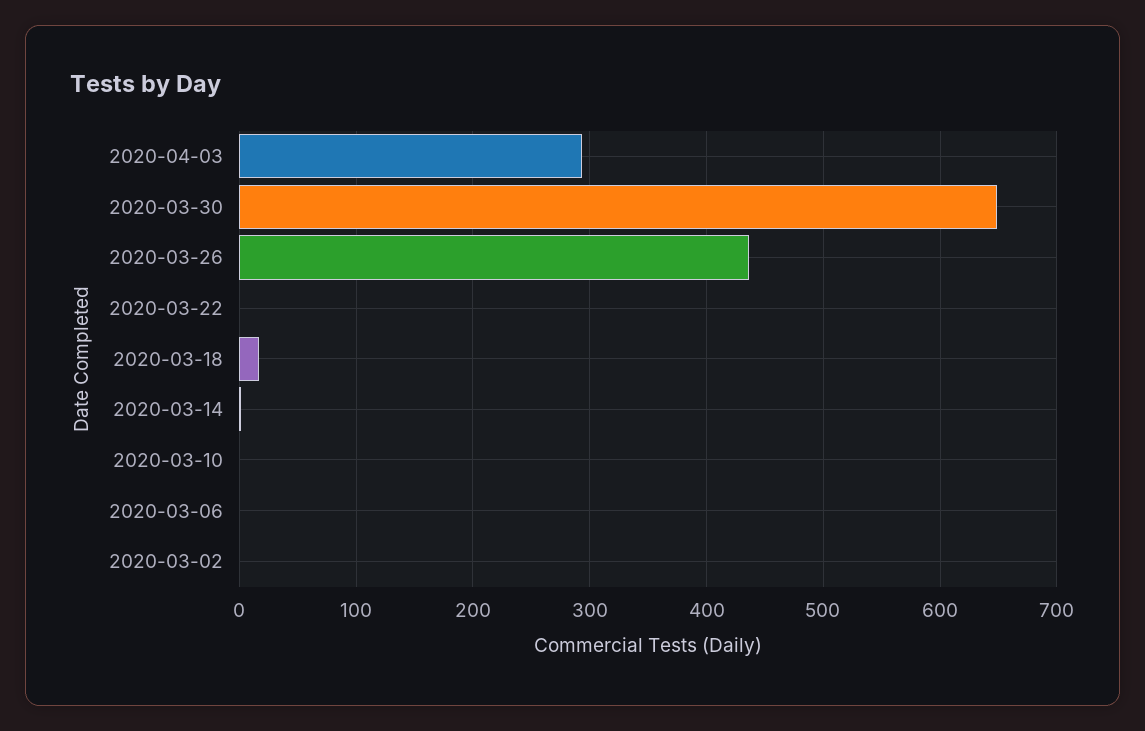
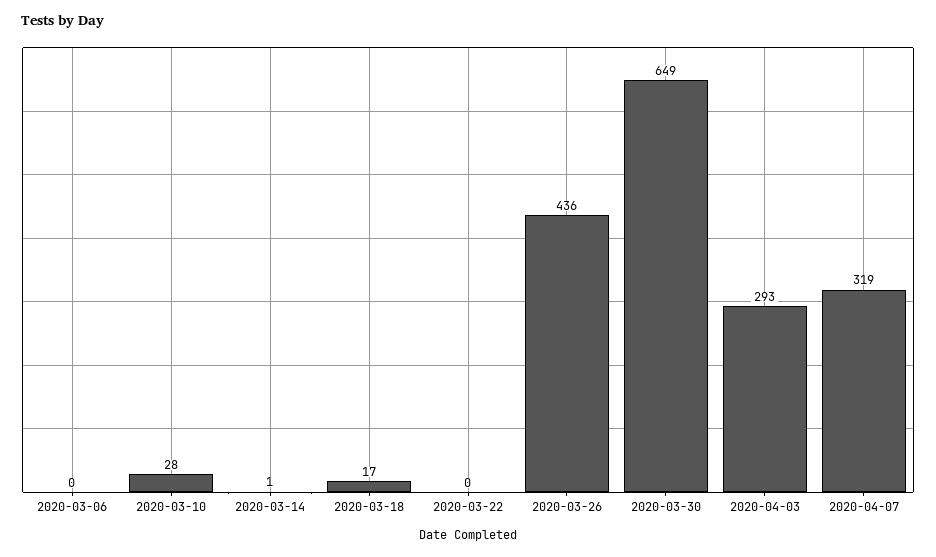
2020-03-10: 0 -> 28
2020-03-02: 0 -> none
2020-04-07: none -> 319

